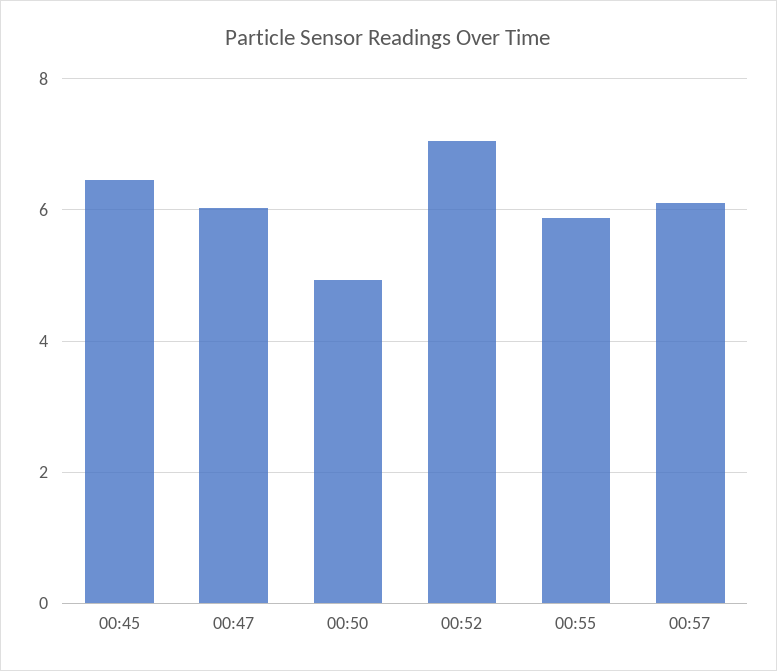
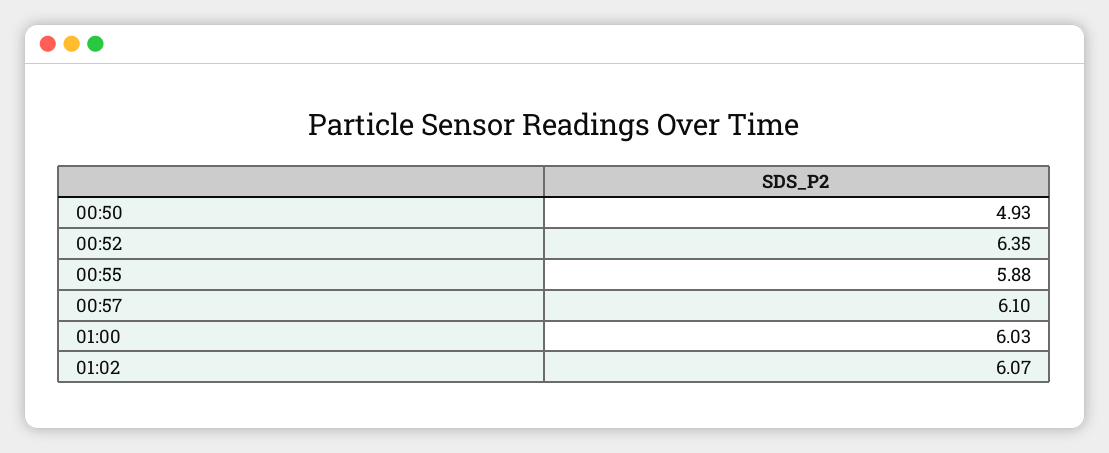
00:45: 6.4 -> none
00:47: 6 -> none
00:52: 7 -> 6.35
01:00: none -> 6.03
01:02: none -> 6.07

